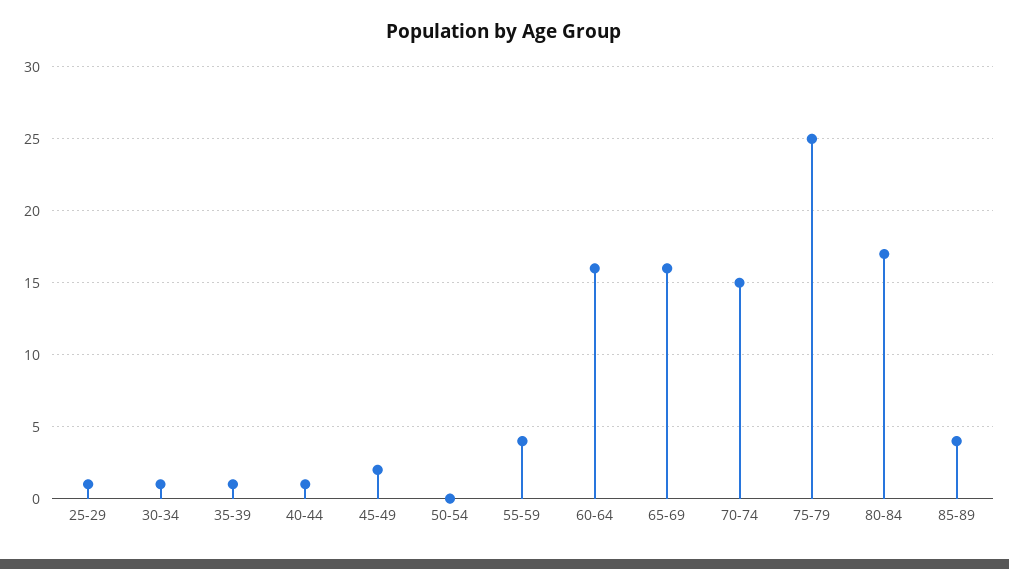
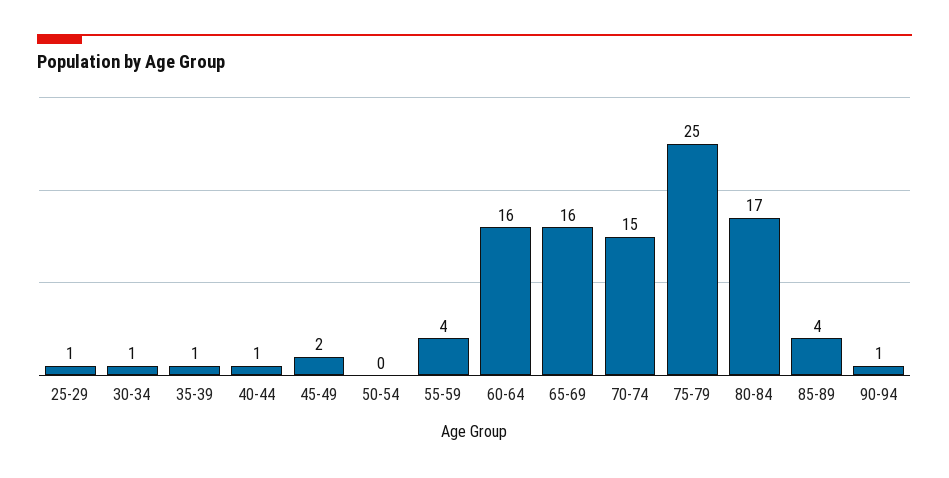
90-94: none -> 1

